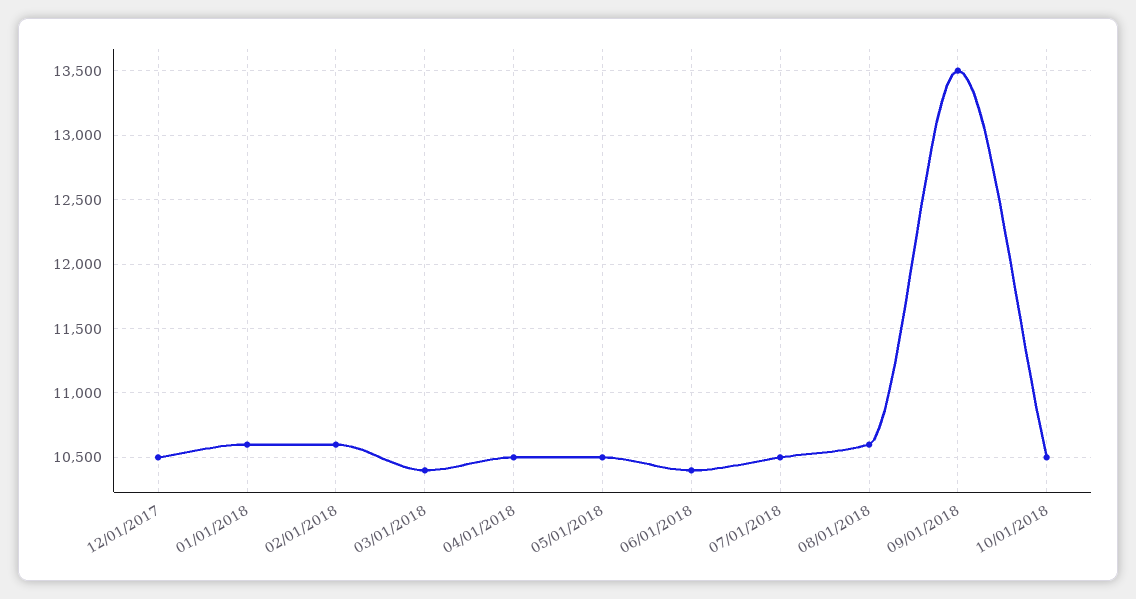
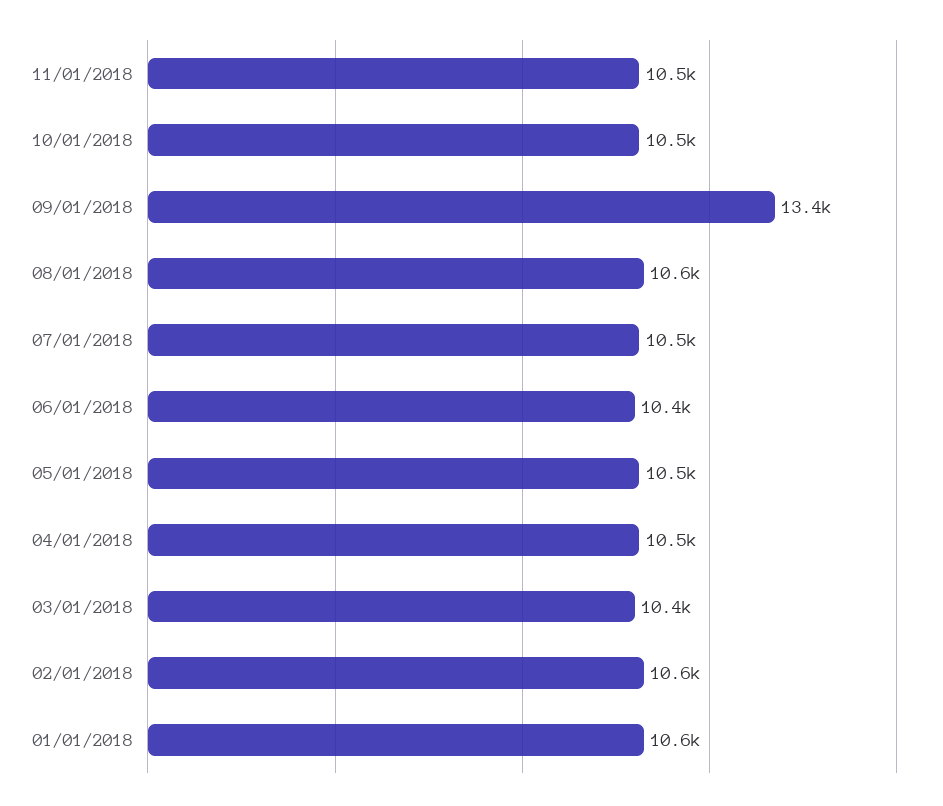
12/01/2017: 10500 -> none
09/01/2018: 13500 -> 13400
11/01/2018: none -> 10500

